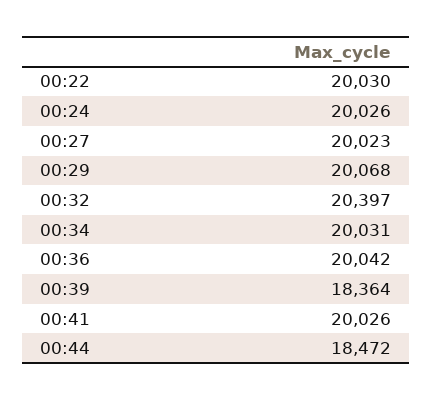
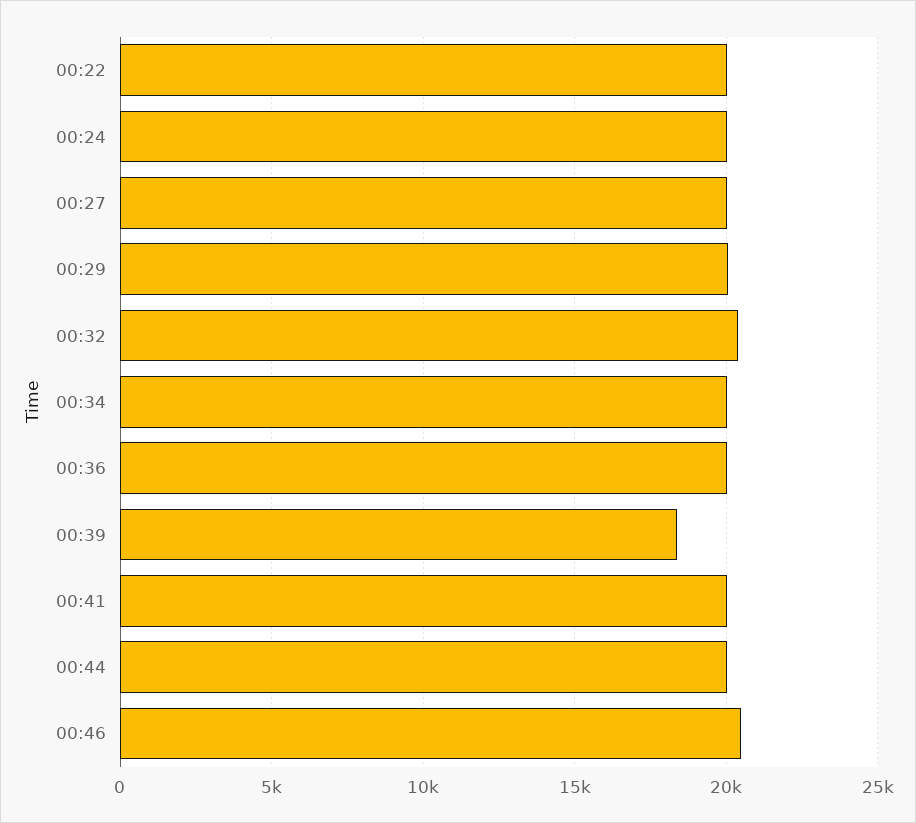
00:44: 18472 -> 20000
00:46: none -> 20500

